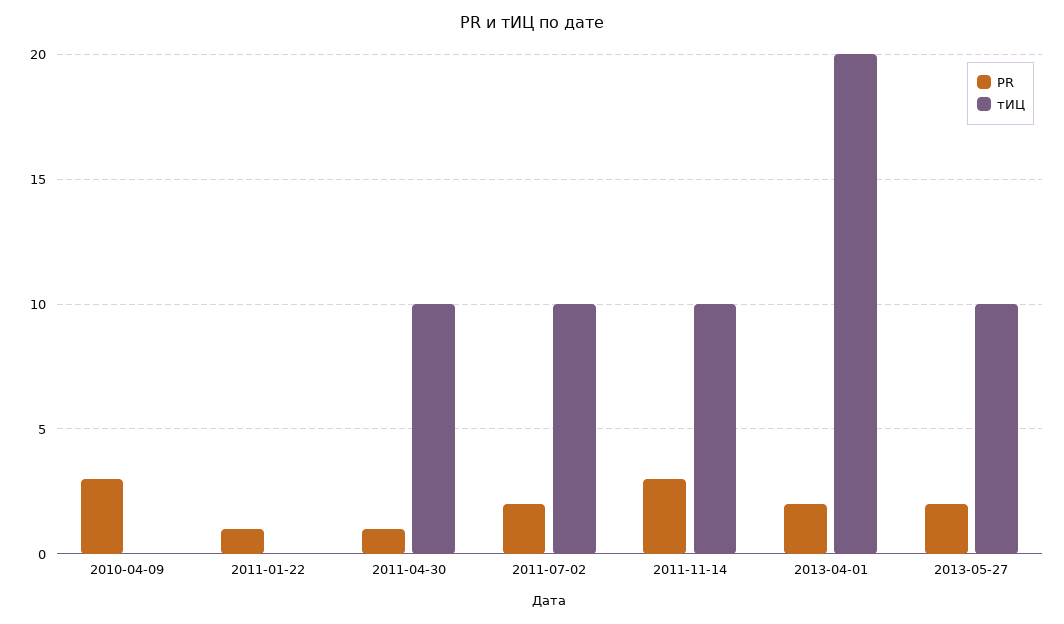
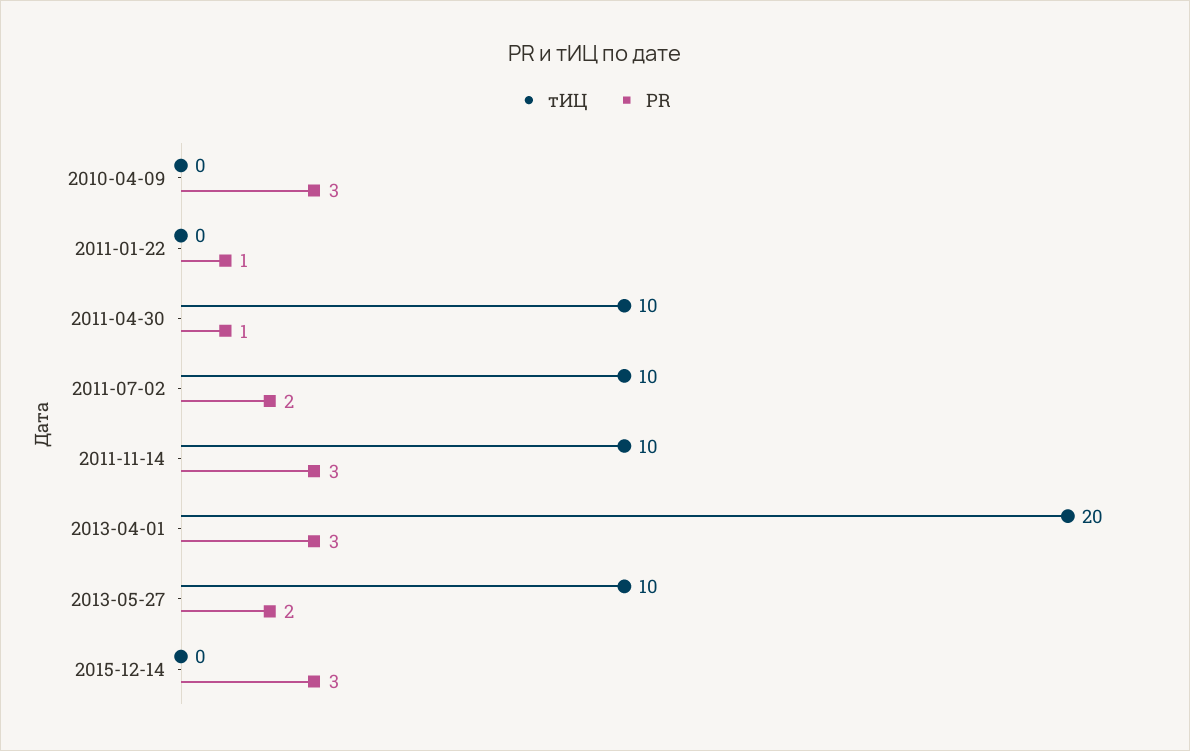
PR, 2013-04-01: 2 -> 3
тИЦ, 2015-12-14: none -> 0
PR, 2015-12-14: none -> 3

